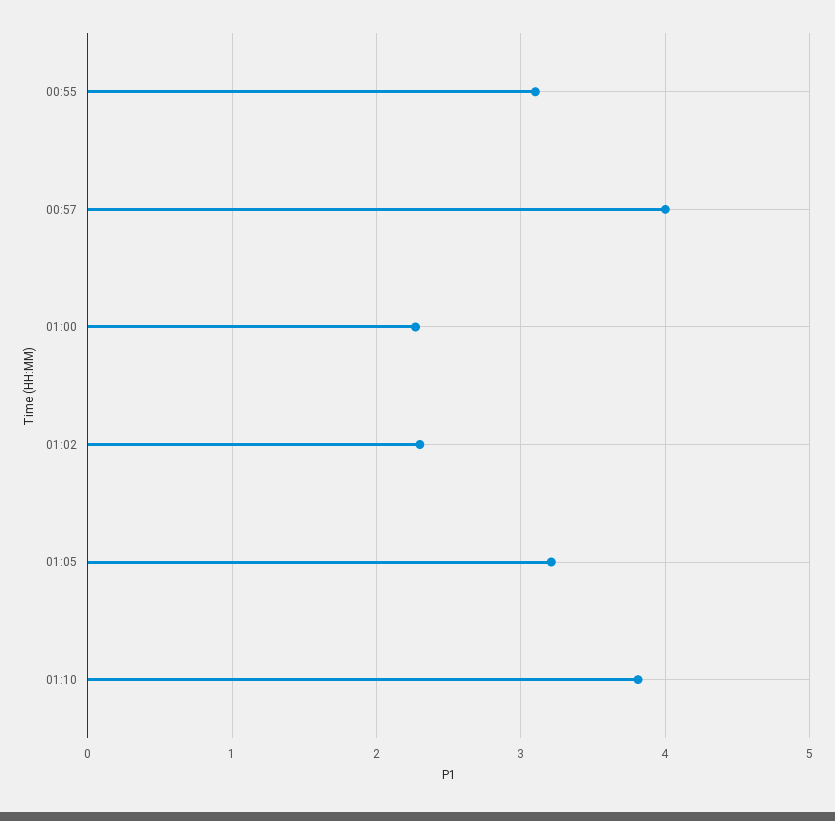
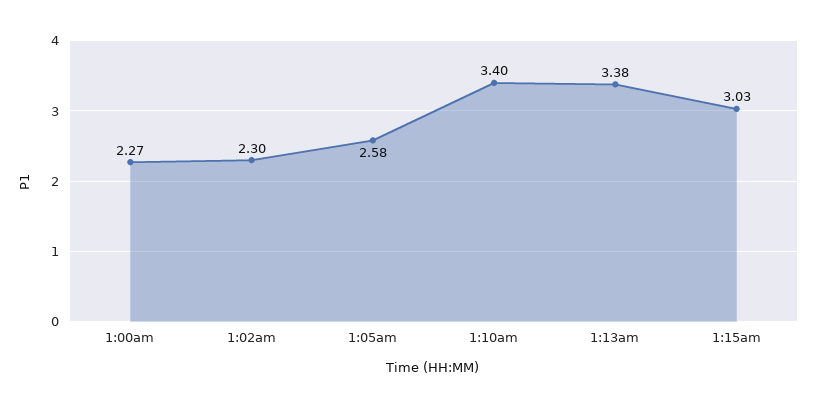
00:55: 3.1 -> none
00:57: 4 -> none
01:05: 3.2 -> 2.58
01:10: 3.8 -> 3.4
1:13am: none -> 3.38
1:15am: none -> 3.03

